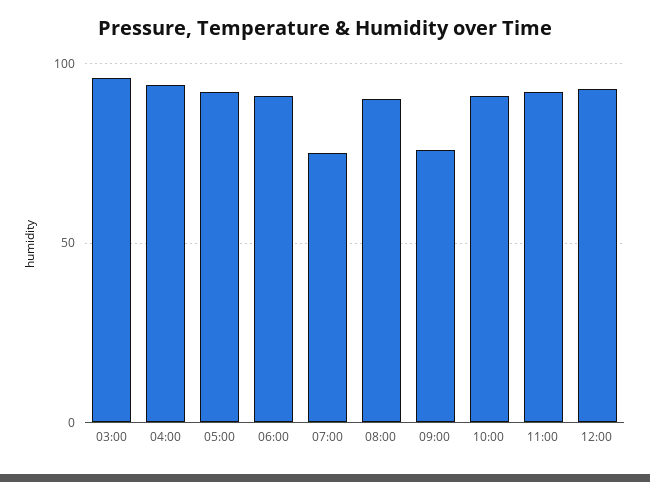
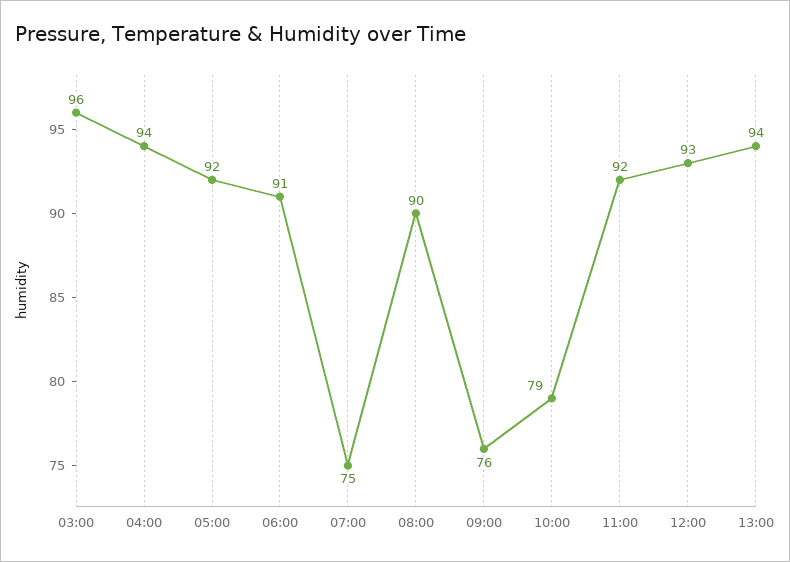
10:00: 90 -> 79
13:00: none -> 94

